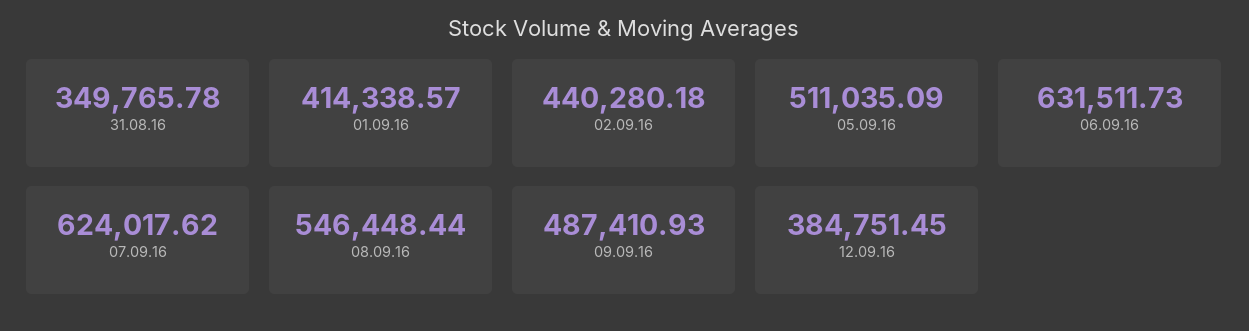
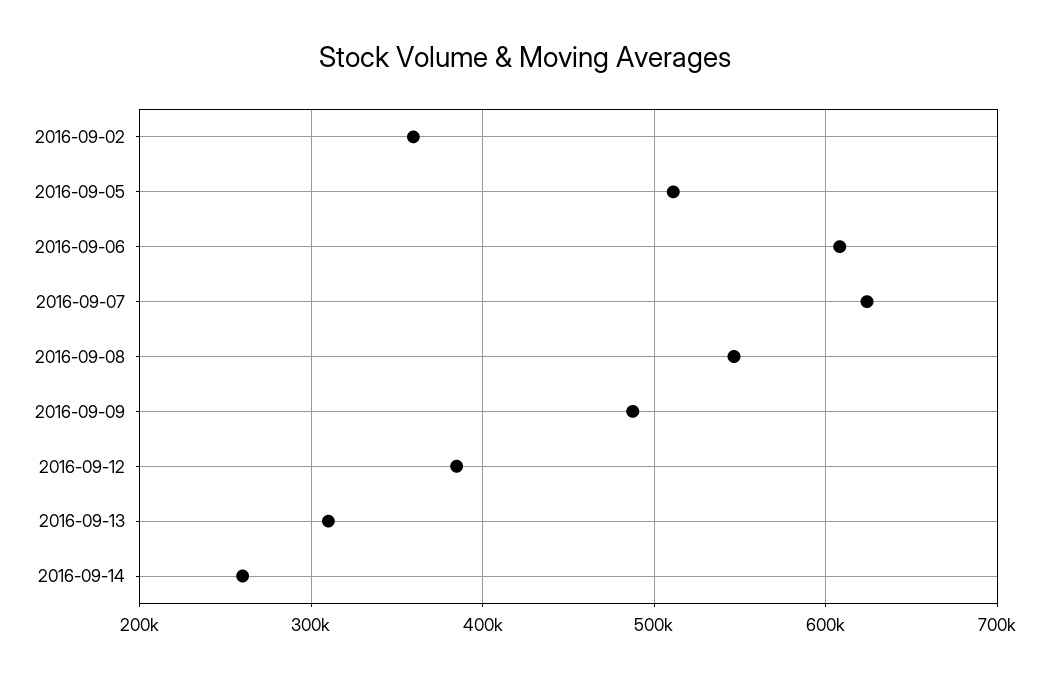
31.08.16: 349765.78 -> none
01.09.16: 414338.57 -> none
02.09.16: 440280.18 -> 360000
06.09.16: 631511.73 -> 610000
2016-09-13: none -> 310000
2016-09-14: none -> 260000

